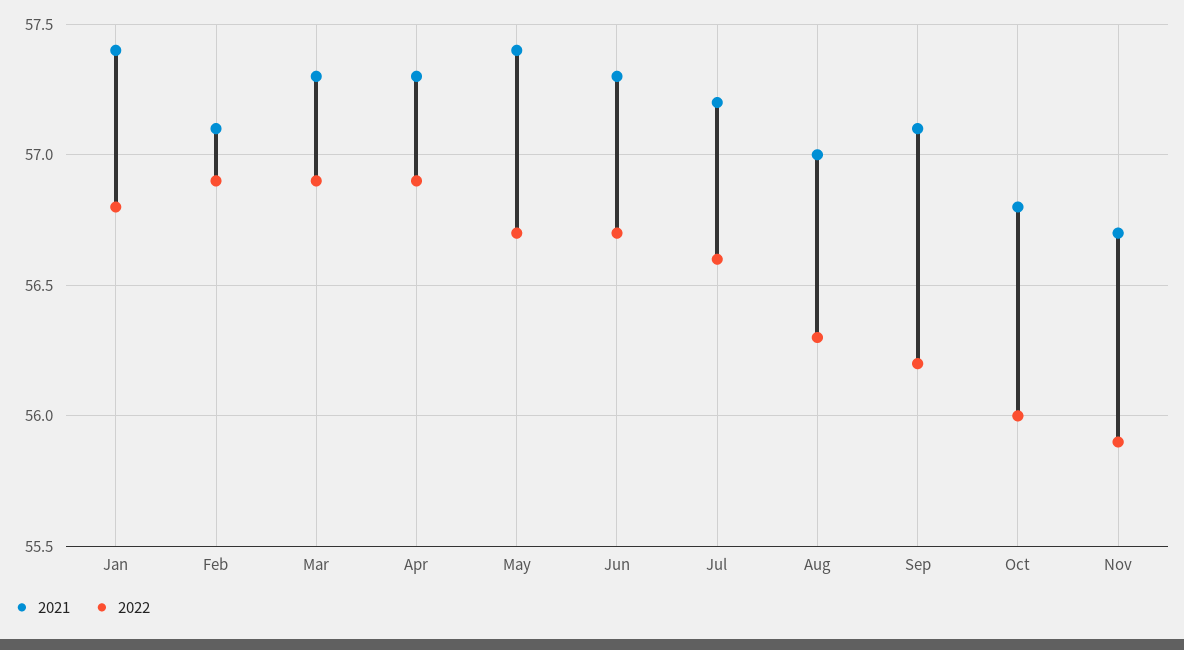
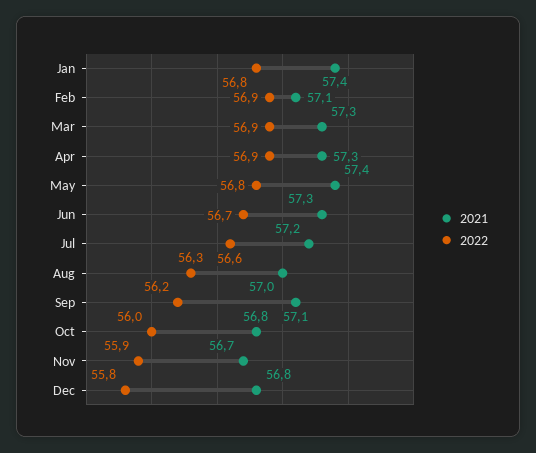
2022, May: 56.7 -> 56.8
2021, Dec: none -> 56.8
2022, Dec: none -> 55.8

